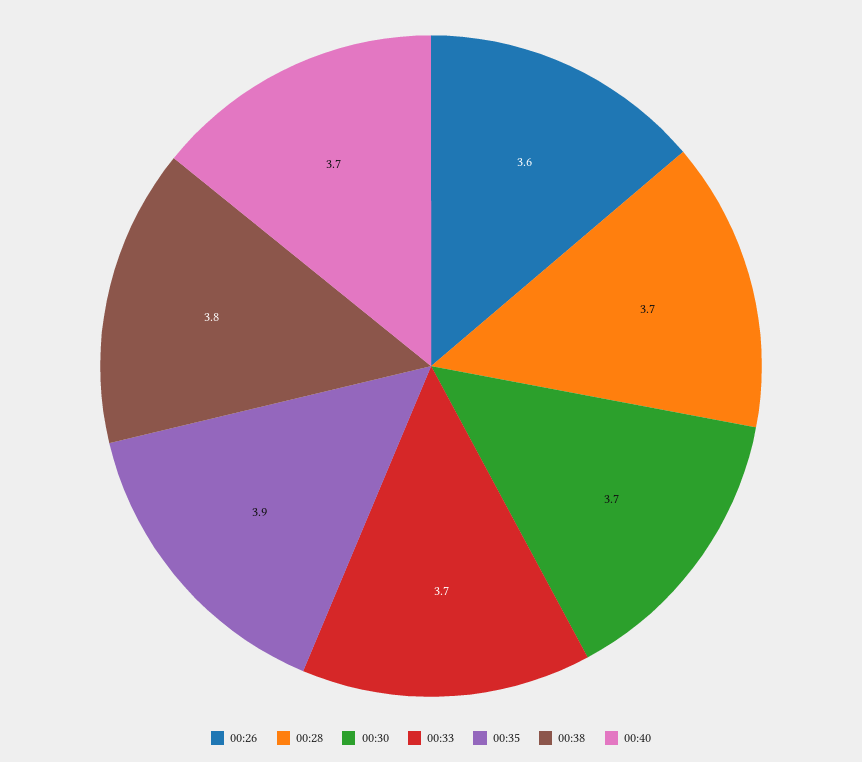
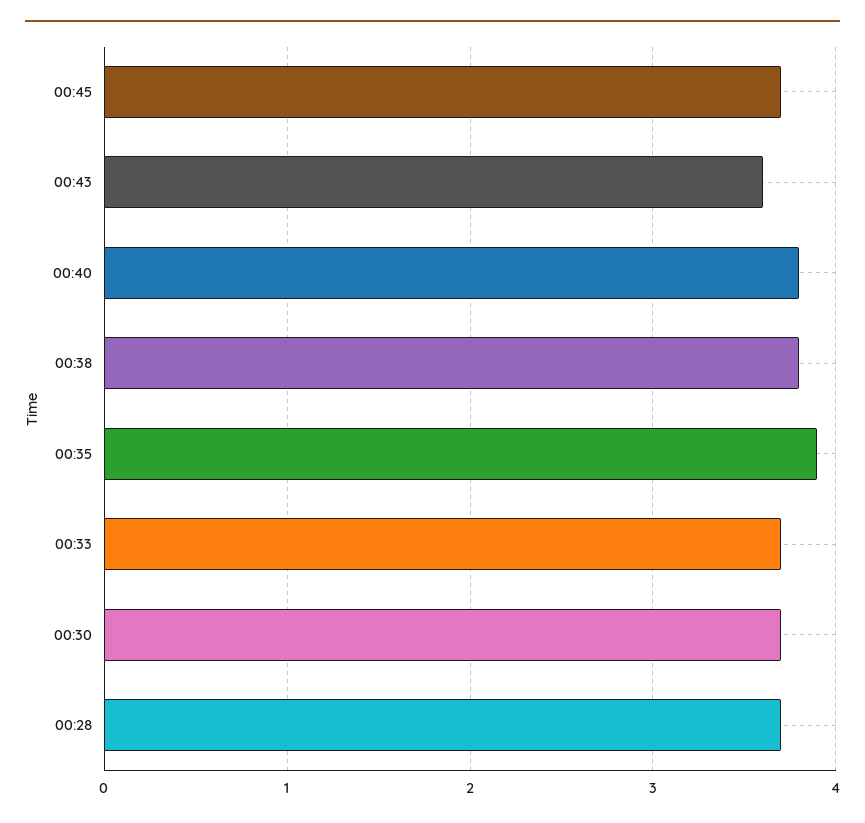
00:26: 3.6 -> none
00:40: 3.7 -> 3.8
00:45: none -> 3.7
00:43: none -> 3.6

